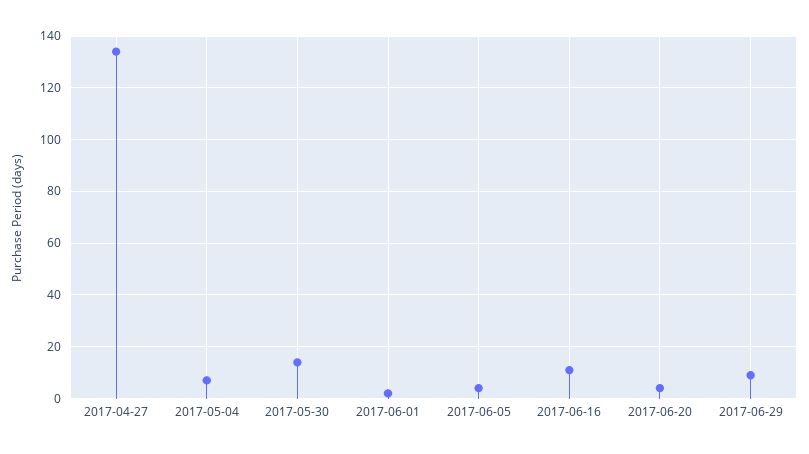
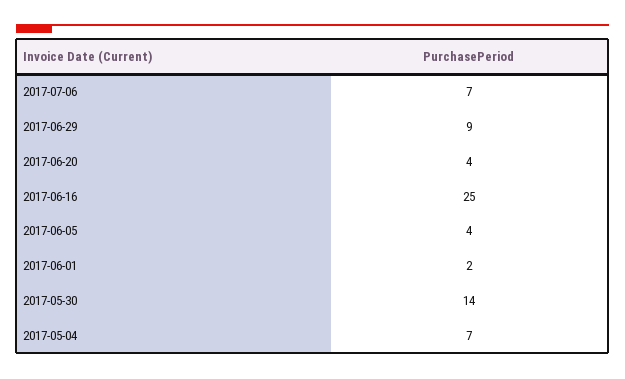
2017-04-27: 135 -> none
2017-06-16: 10 -> 25
2017-07-06: none -> 7

